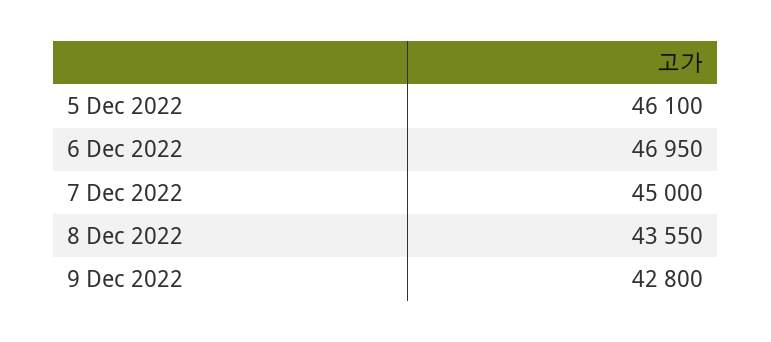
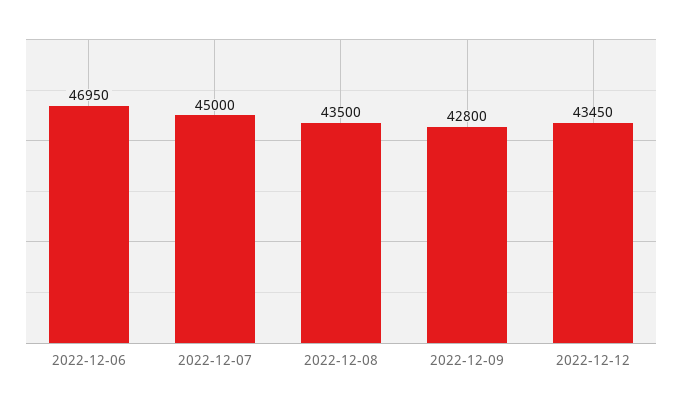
5 Dec 2022: 46100 -> none
8 Dec 2022: 43550 -> 43500
2022-12-12: none -> 43450

